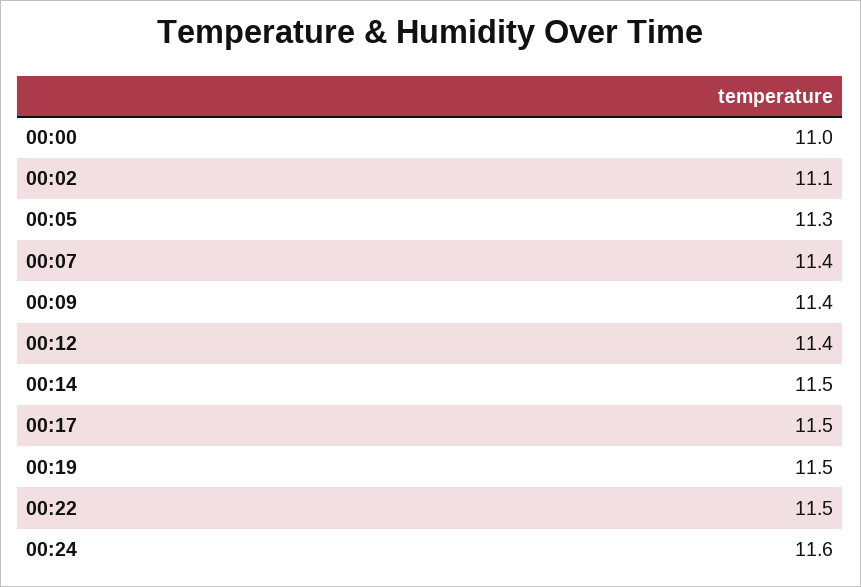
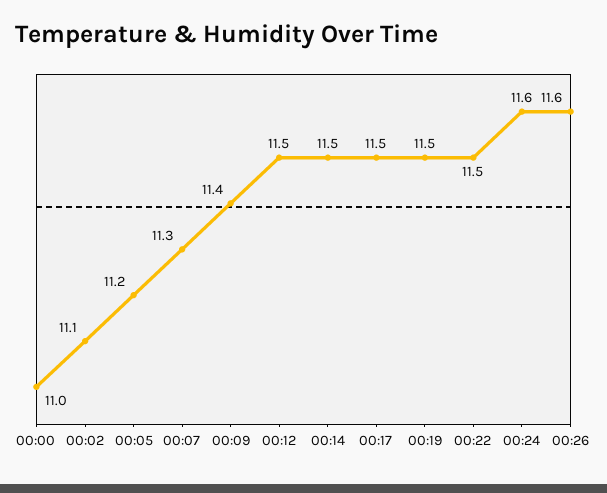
00:05: 11.3 -> 11.2
00:07: 11.4 -> 11.3
00:12: 11.4 -> 11.5
00:26: none -> 11.6

